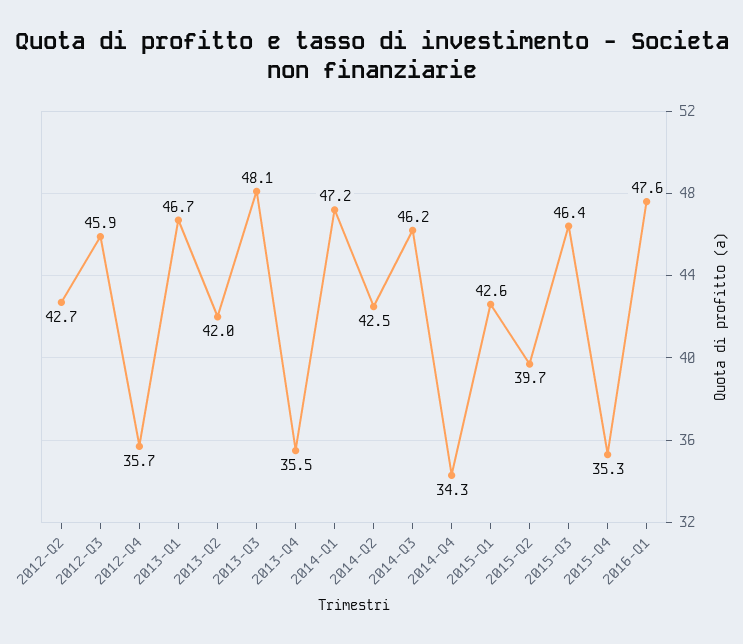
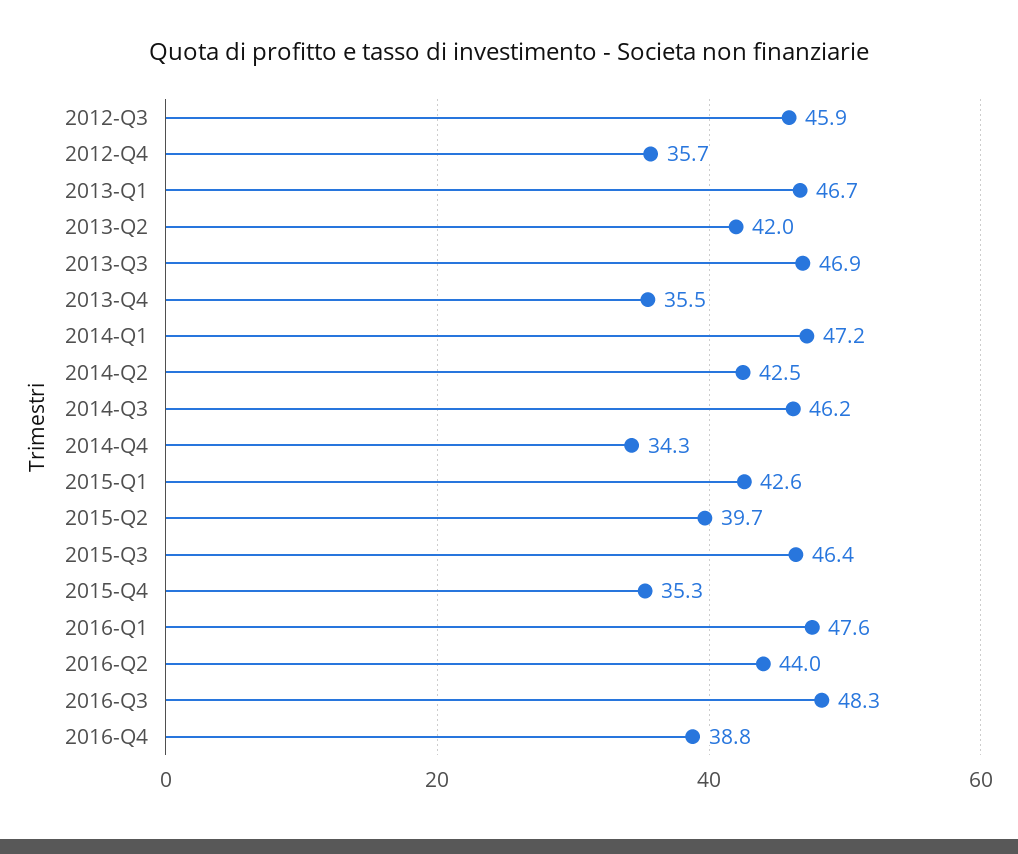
2012-Q2: 42.7 -> none
2013-Q3: 48.1 -> 46.9
2016-Q2: none -> 44
2016-Q3: none -> 48.3
2016-Q4: none -> 38.8

